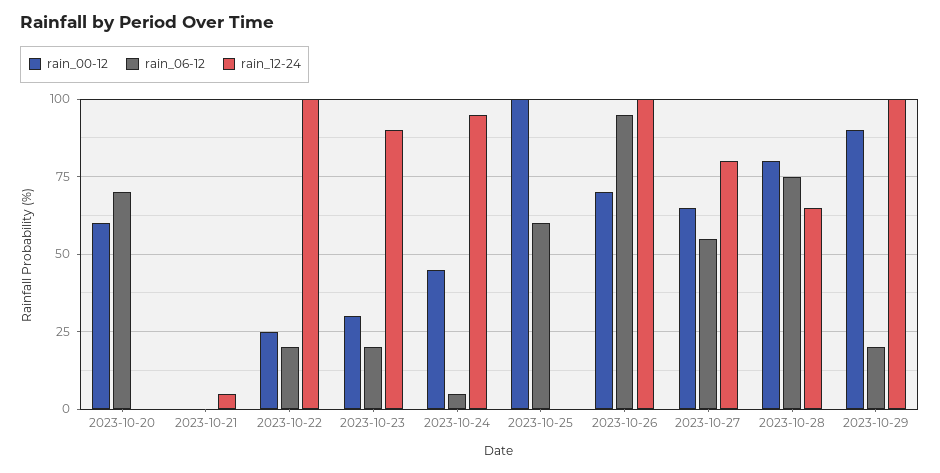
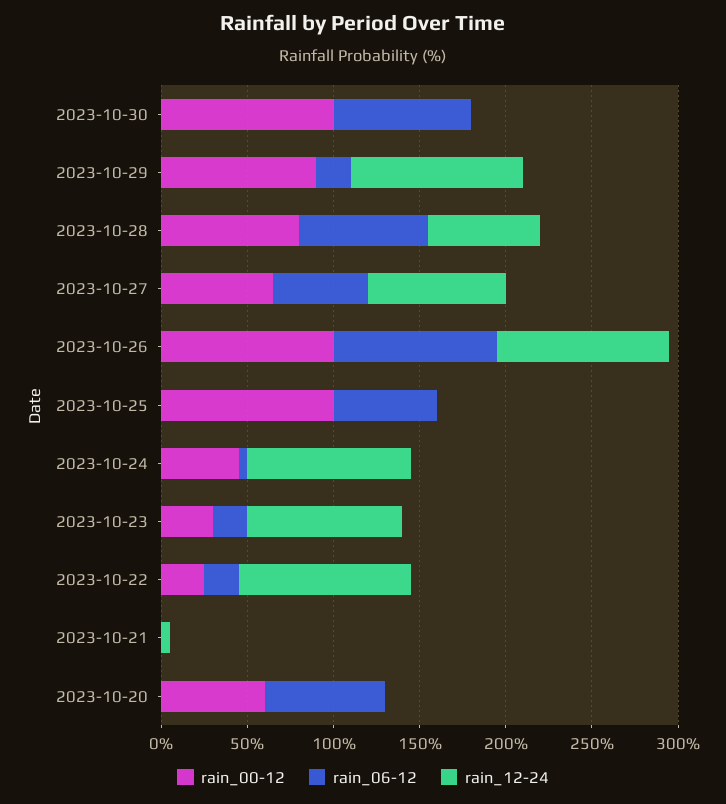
rain_00-12, 2023-10-26: 70 -> 100
rain_00-12, 2023-10-30: none -> 100
rain_06-12, 2023-10-30: none -> 80
rain_12-24, 2023-10-30: none -> 0

